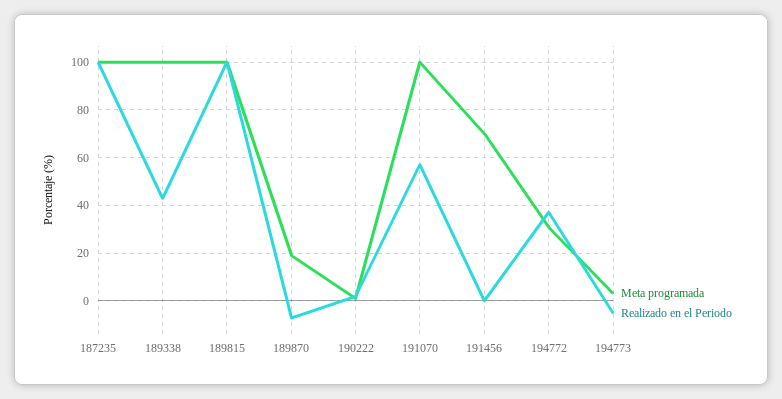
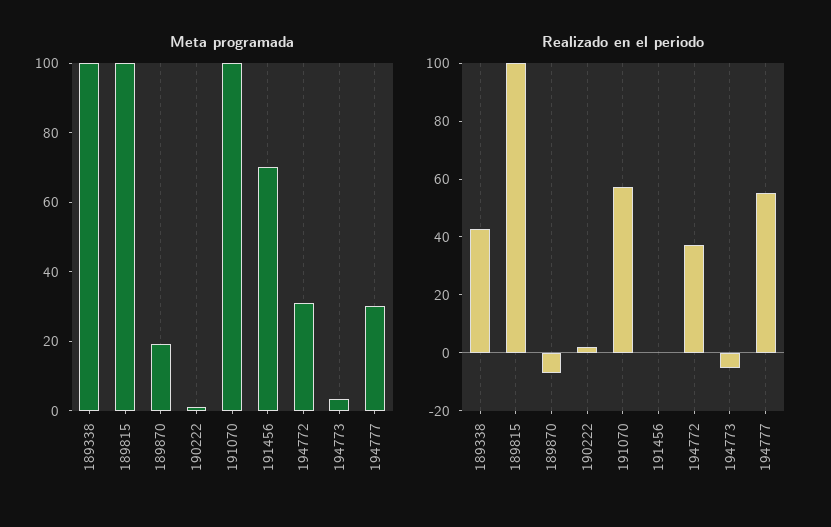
Meta programada, 187235: 100 -> none
Realizado en el Periodo, 187235: 100 -> none
Meta programada, 194777: none -> 30
Realizado en el Periodo, 194777: none -> 55

